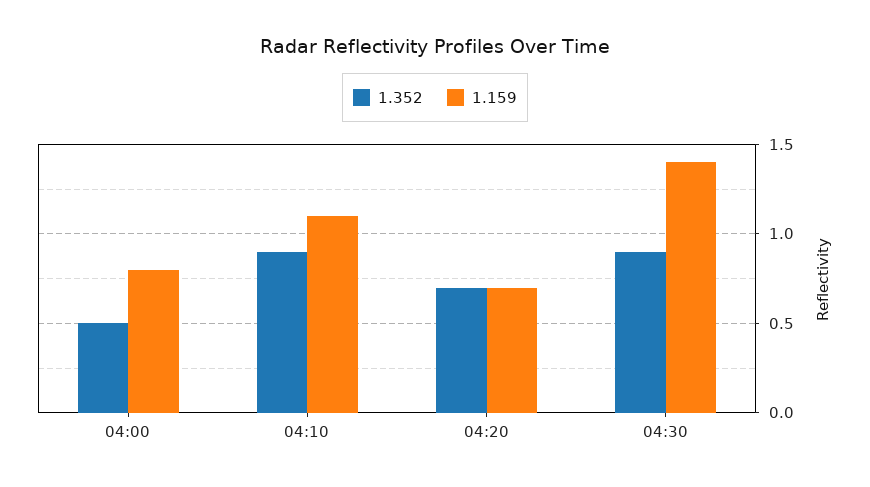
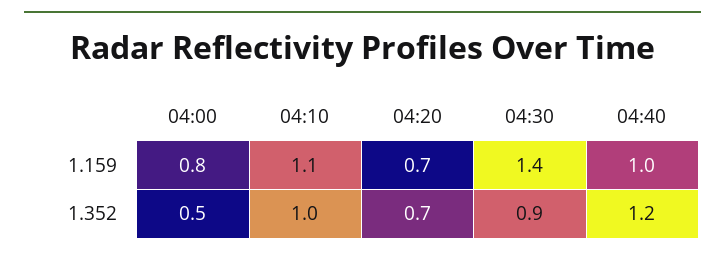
1.352, 04:10: 0.9 -> 1
1.159, 04:40: none -> 1
1.352, 04:40: none -> 1.2

